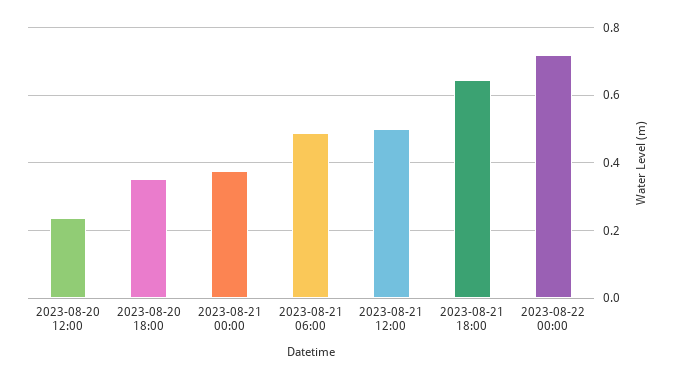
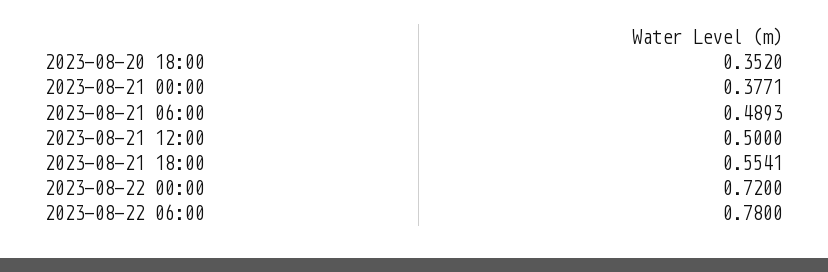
2023-08-20 12:00: 0.24 -> none
2023-08-21 18:00: 0.64 -> 0.5541
2023-08-22 06:00: none -> 0.78

